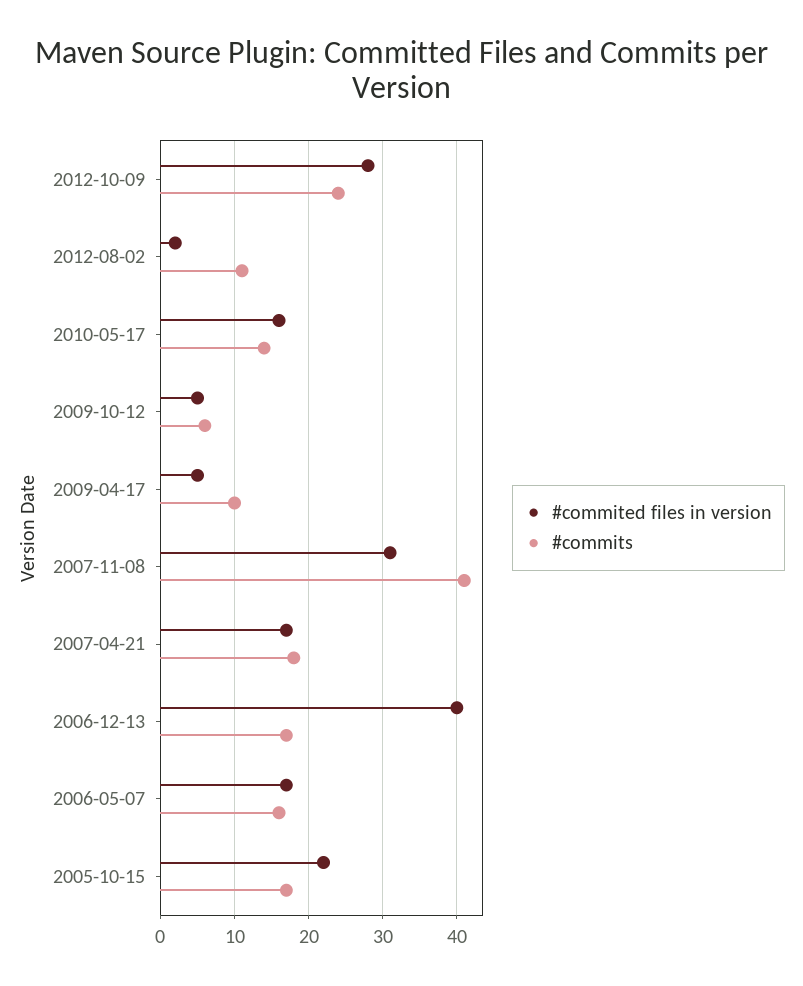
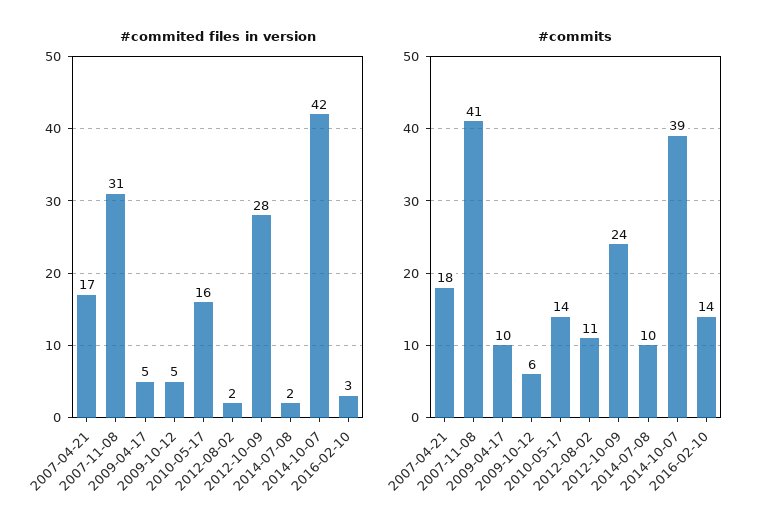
#commited files in version, 2006-12-13: 40 -> none
#commits, 2006-12-13: 17 -> none
#commited files in version, 2006-05-07: 17 -> none
#commits, 2006-05-07: 16 -> none
#commited files in version, 2005-10-15: 22 -> none
#commits, 2005-10-15: 17 -> none
#commited files in version, 2014-07-08: none -> 2
#commited files in version, 2014-10-07: none -> 42
#commited files in version, 2016-02-10: none -> 3
#commits, 2014-07-08: none -> 10
#commits, 2014-10-07: none -> 39
#commits, 2016-02-10: none -> 14

